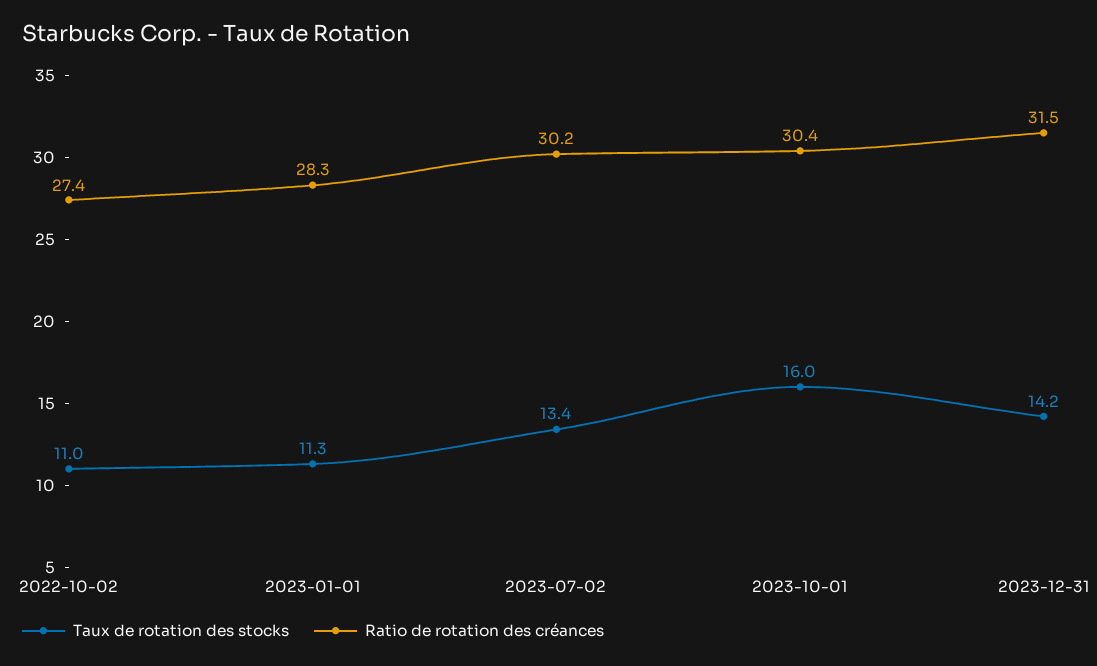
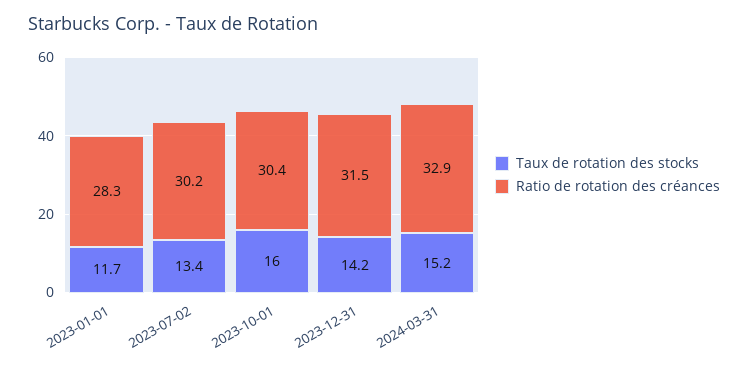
Taux de rotation des stocks, 2022-10-02: 11 -> none
Ratio de rotation des créances, 2022-10-02: 27.4 -> none
Taux de rotation des stocks, 2023-01-01: 11.3 -> 11.7
Taux de rotation des stocks, 2024-03-31: none -> 15.2
Ratio de rotation des créances, 2024-03-31: none -> 32.9

